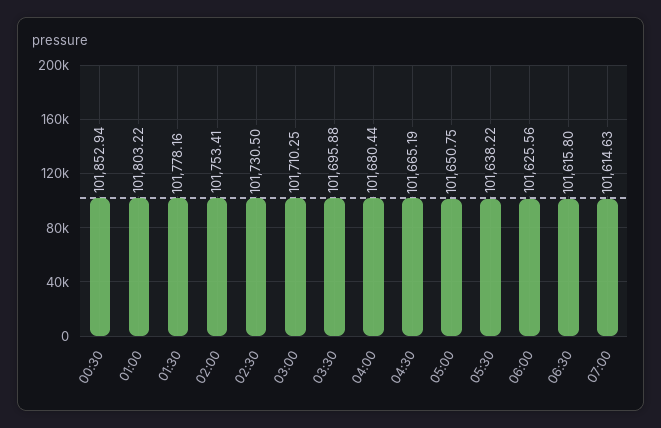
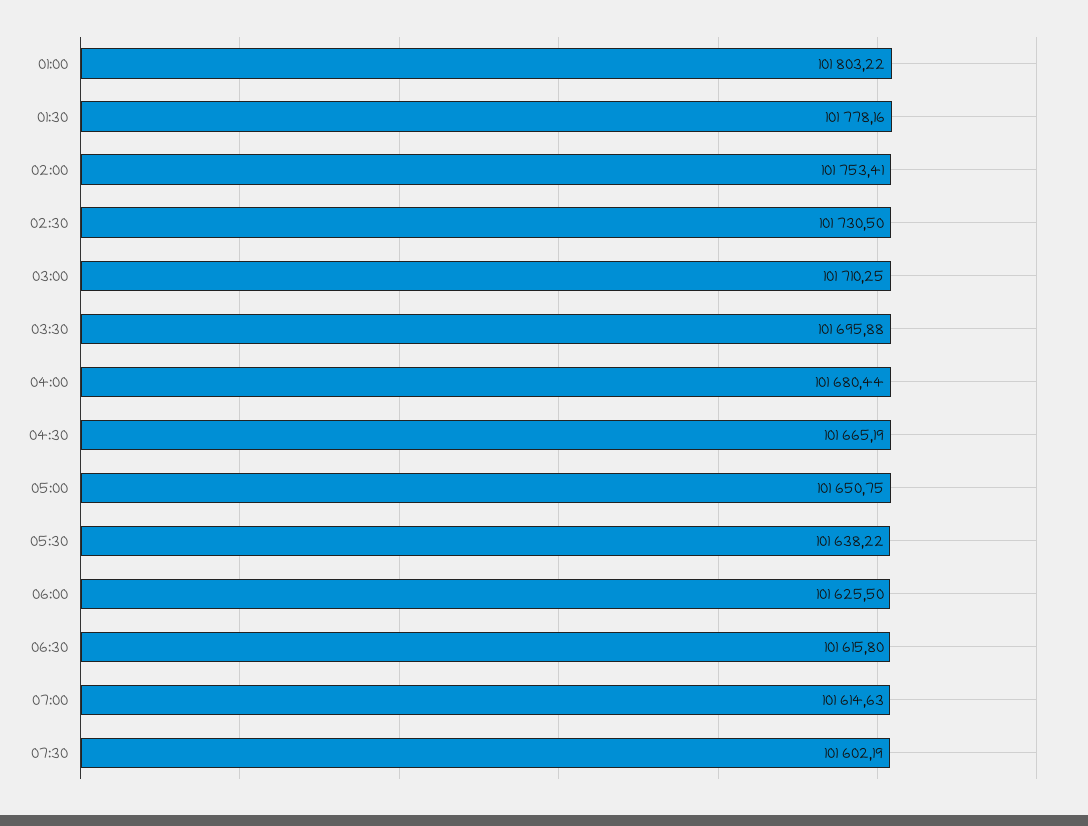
00:30: 101852.94 -> none
06:00: 101625.56 -> 101625.5
07:30: none -> 101602.19

